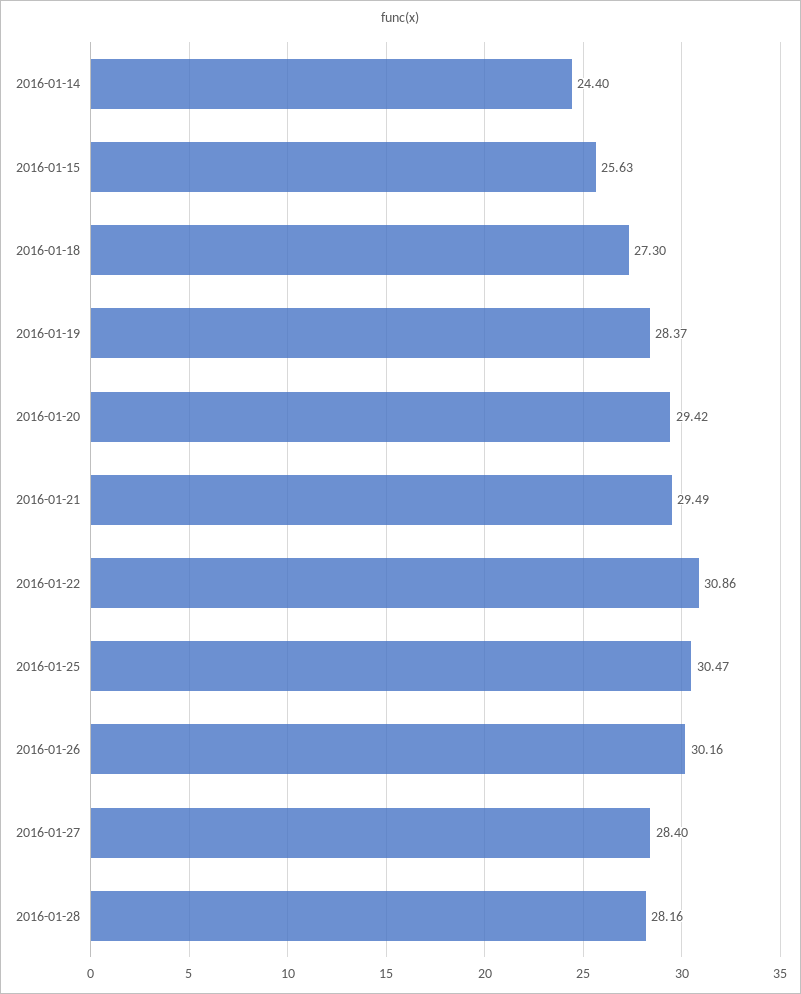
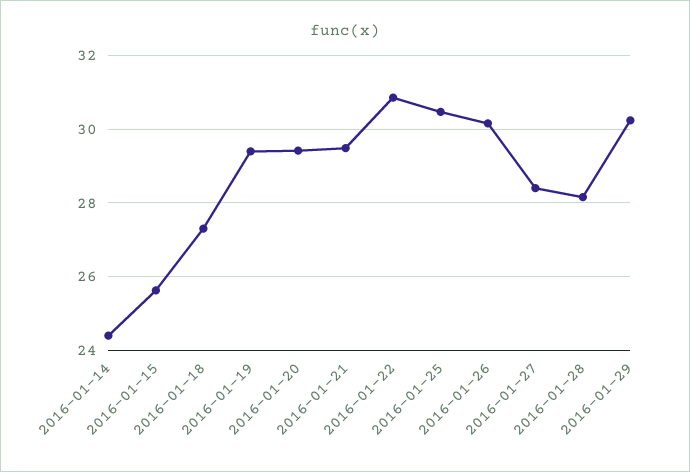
2016-01-19: 28.37 -> 29.4
2016-01-29: none -> 30.2

